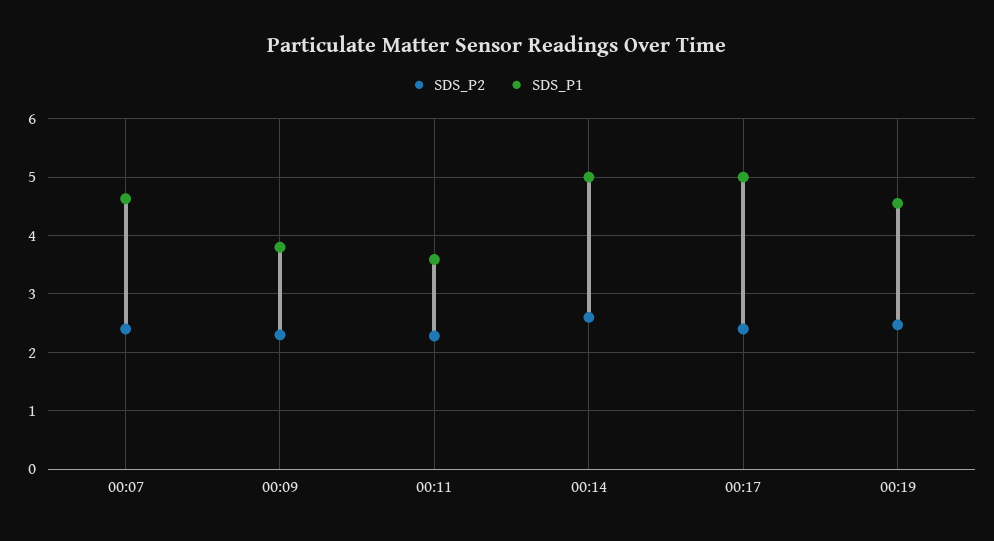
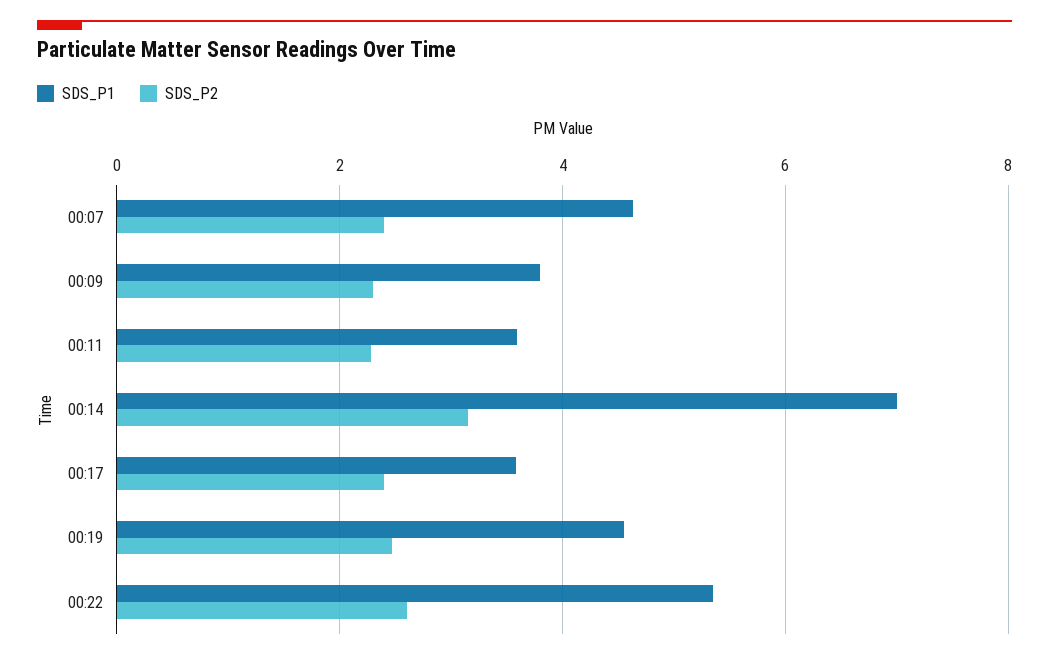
SDS_P2, 00:14: 2.6 -> 3.2
SDS_P1, 00:14: 5 -> 7
SDS_P1, 00:17: 5 -> 3.6
SDS_P1, 00:22: none -> 5.4
SDS_P2, 00:22: none -> 2.6

